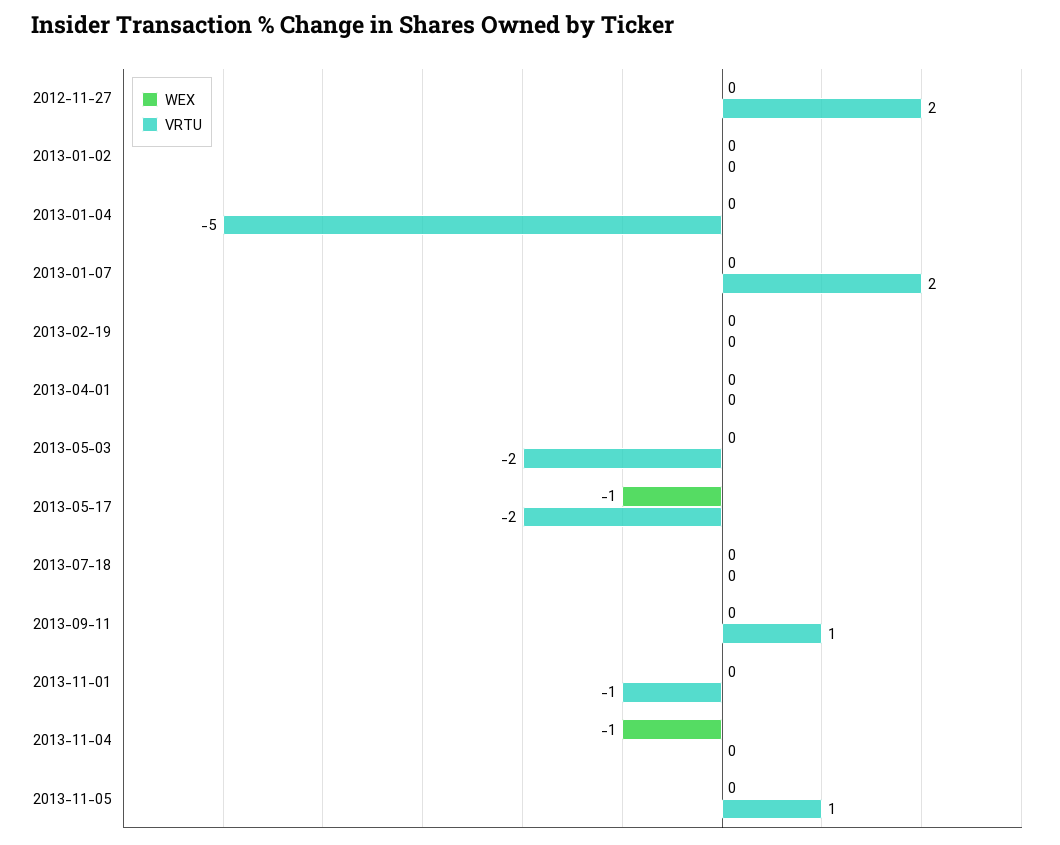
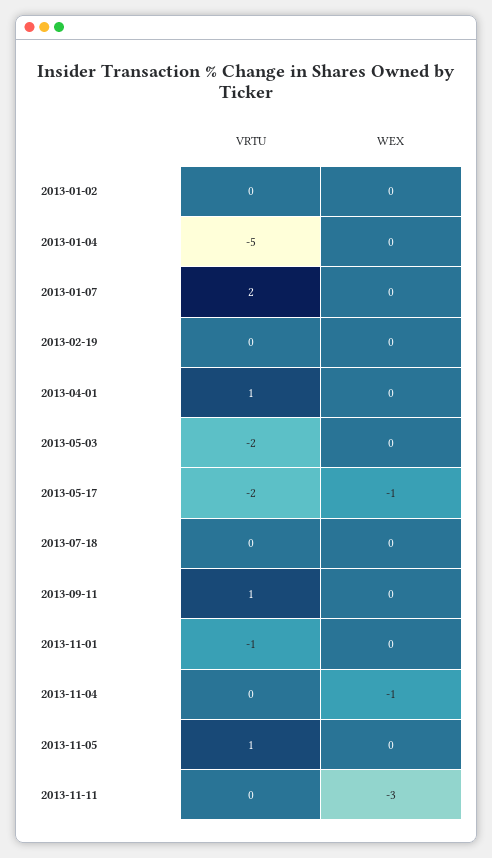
WEX, 2012-11-27: 0 -> none
VRTU, 2012-11-27: 2 -> none
VRTU, 2013-04-01: 0 -> 1
VRTU, 2013-11-11: none -> 0
WEX, 2013-11-11: none -> -3

